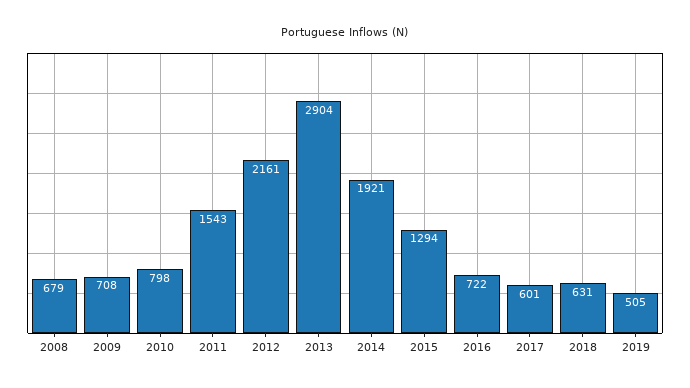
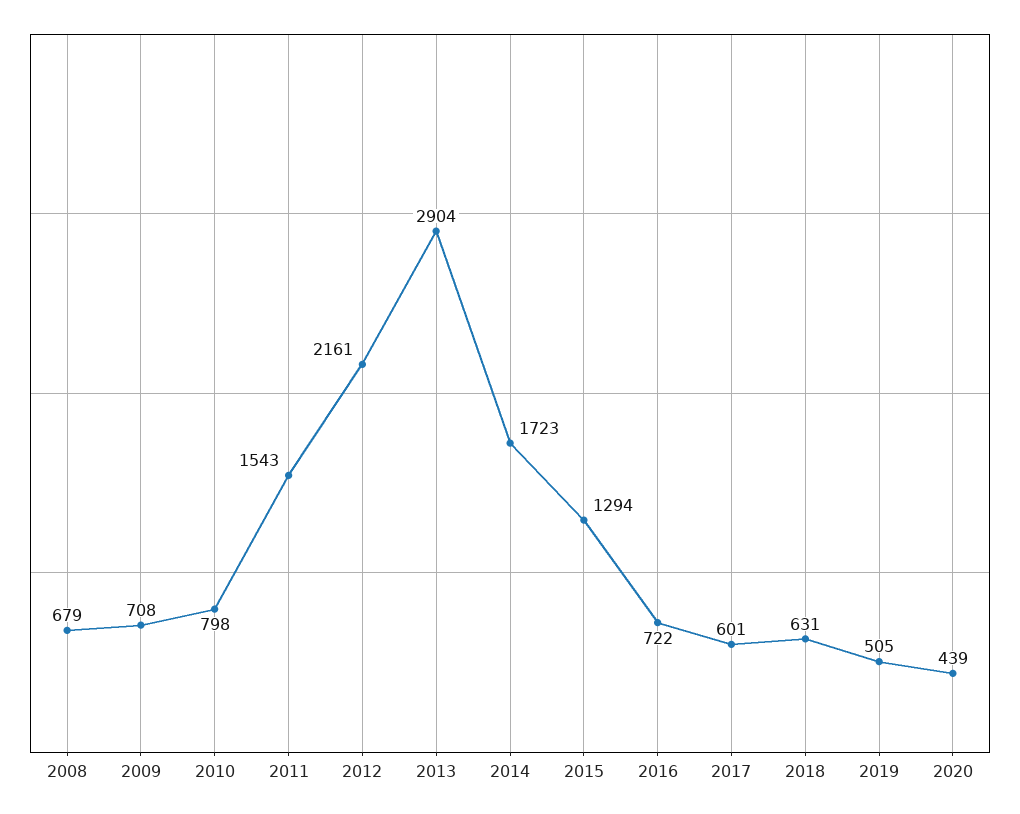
2014: 1921 -> 1723
2020: none -> 439

